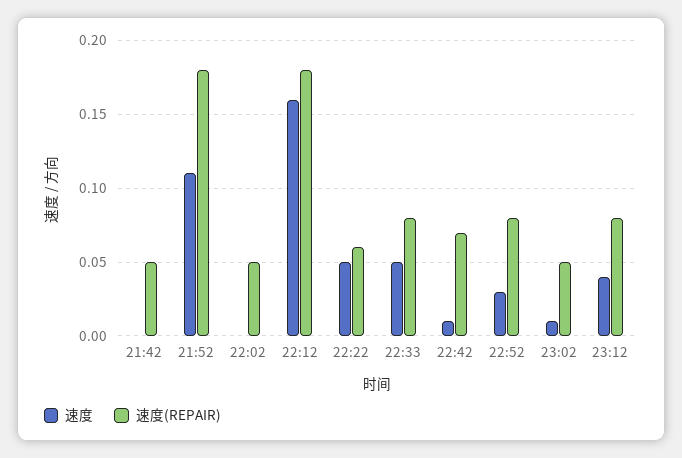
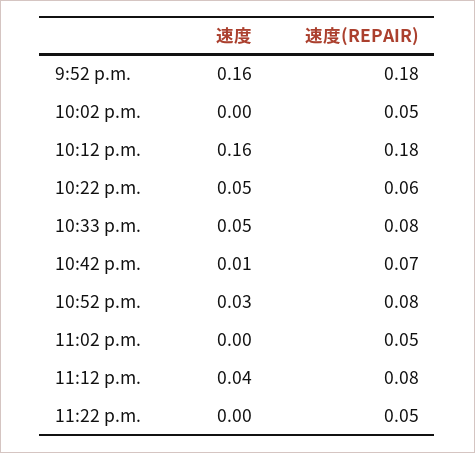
速度, 21:42: 0 -> none
速度(REPAIR), 21:42: 0.05 -> none
速度, 21:52: 0.11 -> 0.16
速度, 23:02: 0.01 -> 0
速度, 11:22 p.m.: none -> 0
速度(REPAIR), 11:22 p.m.: none -> 0.05

